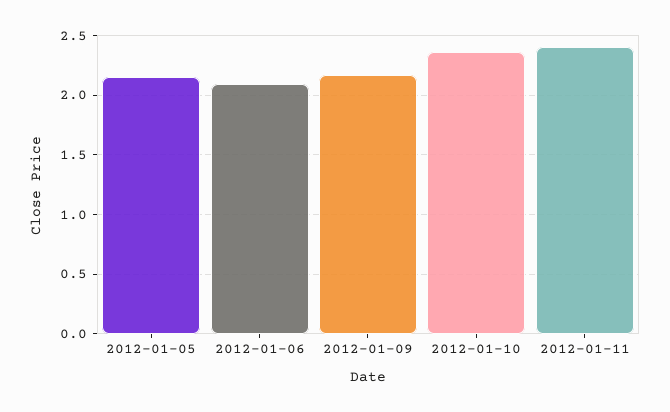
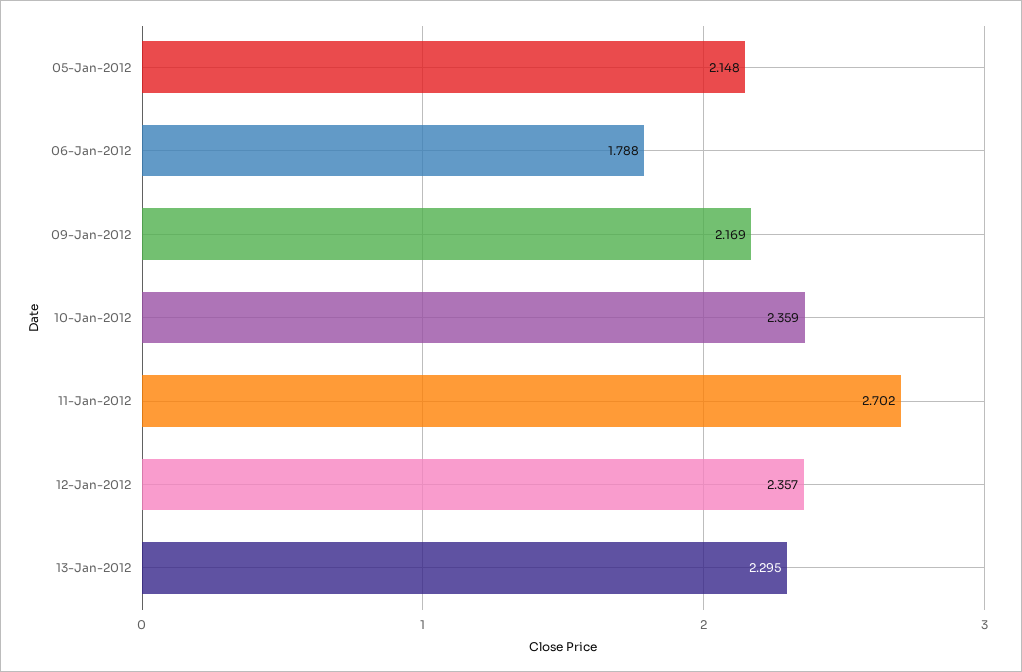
2012-01-06: 2.1 -> 1.788
2012-01-11: 2.4 -> 2.702
12-Jan-2012: none -> 2.357
13-Jan-2012: none -> 2.295

